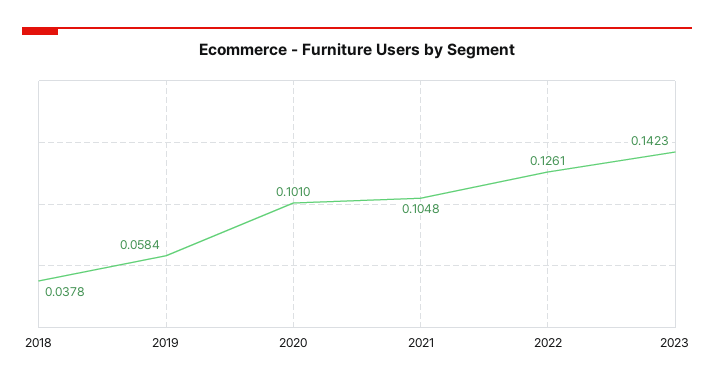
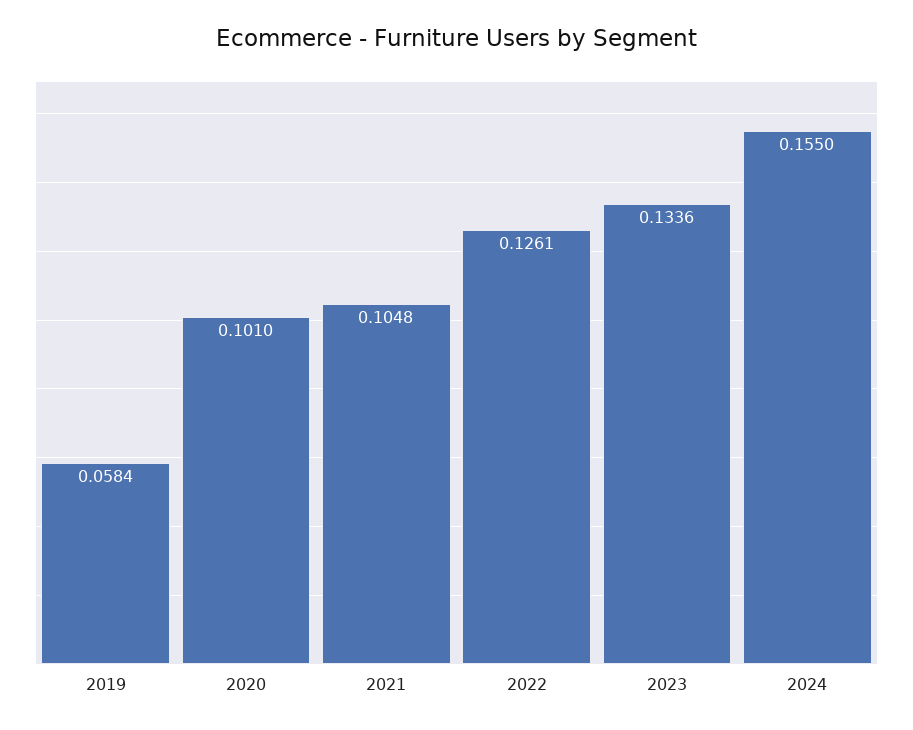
2018: 0.0378 -> none
2023: 0.1423 -> 0.1336
2024: none -> 0.155

